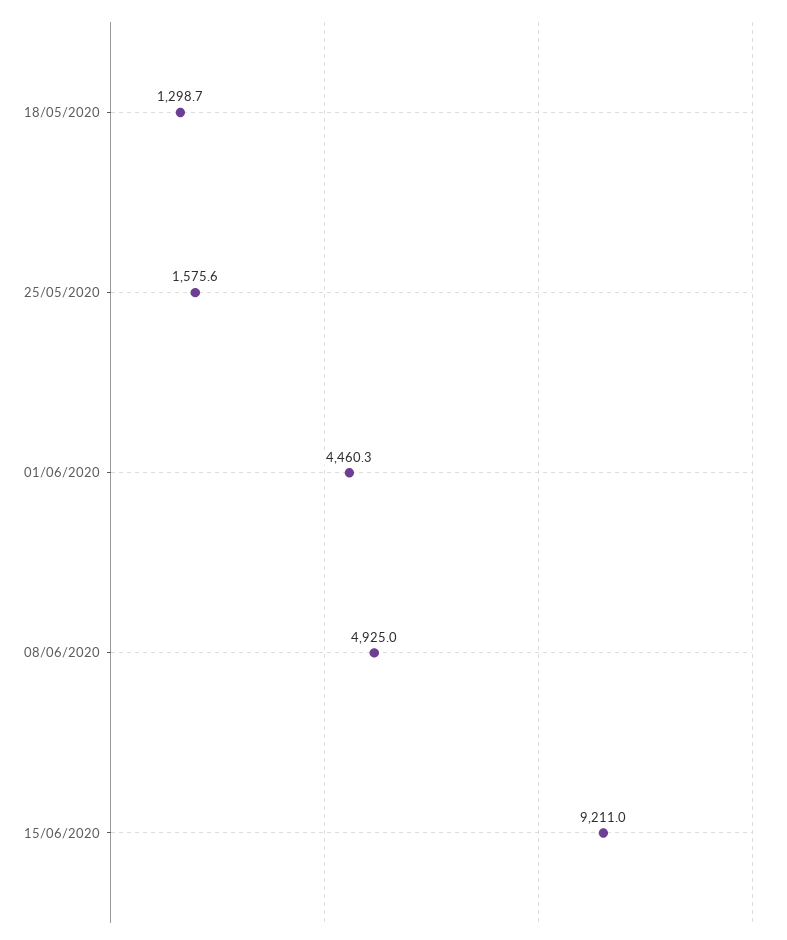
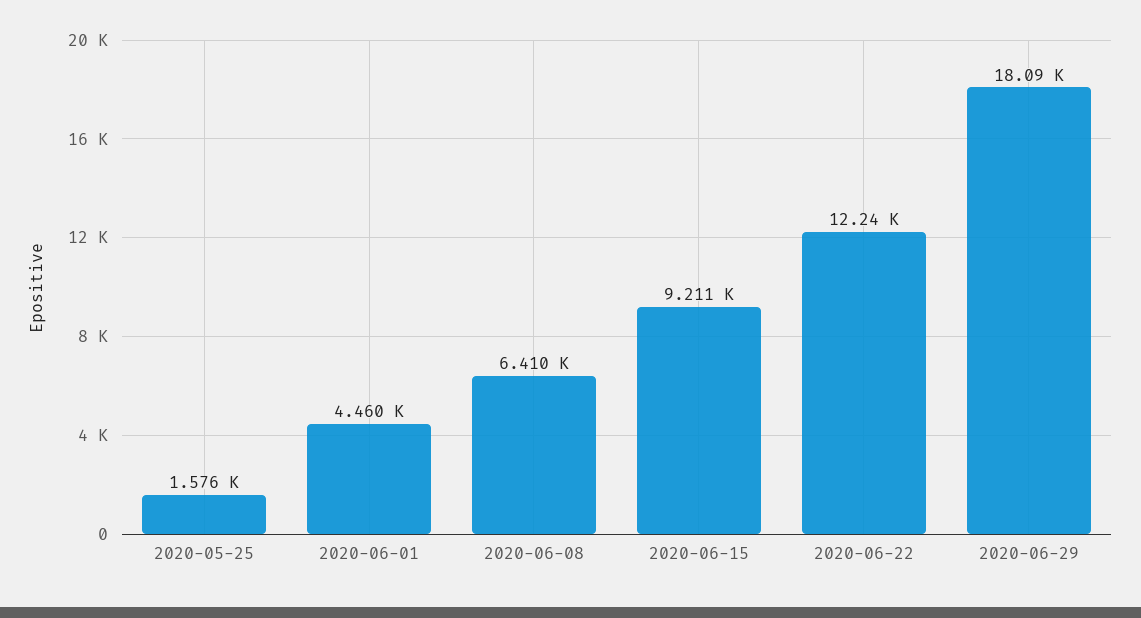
18/05/2020: 1298.7 -> none
08/06/2020: 4925 -> 6410
2020-06-22: none -> 12240
2020-06-29: none -> 18090

